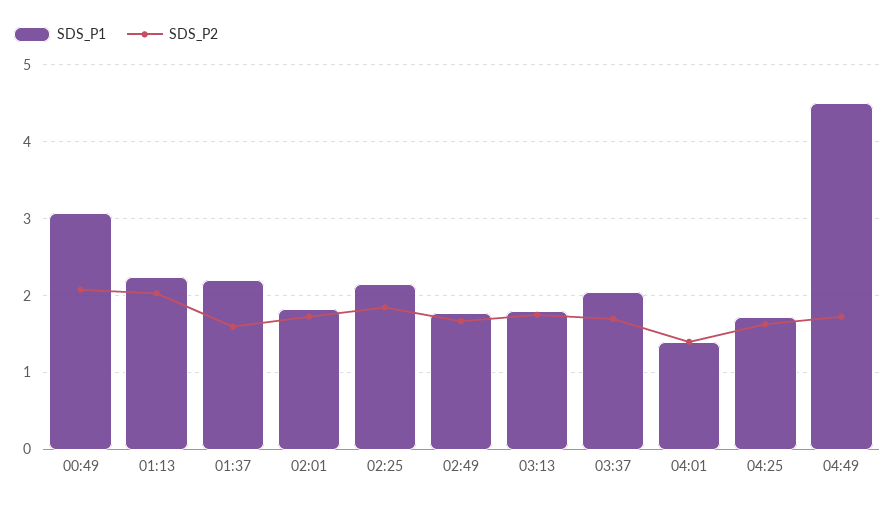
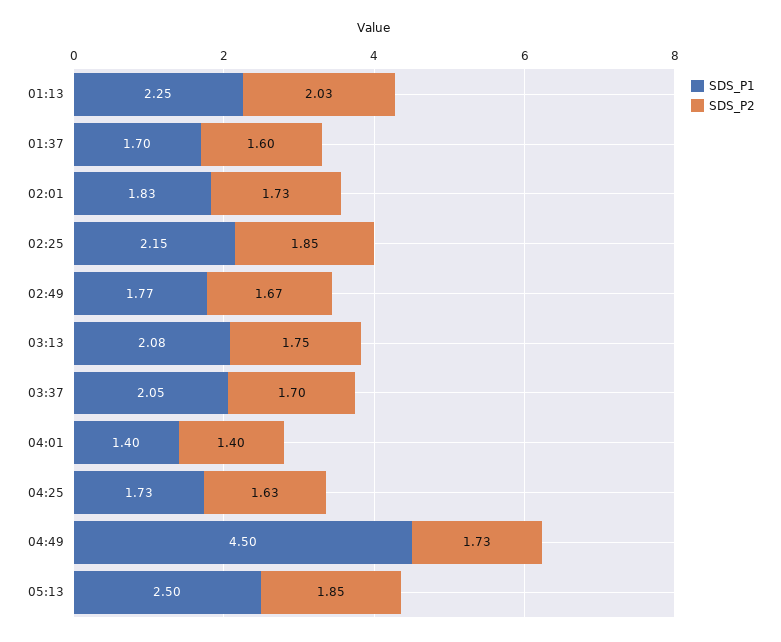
SDS_P1, 00:49: 3.1 -> none
SDS_P2, 00:49: 2.1 -> none
SDS_P1, 01:37: 2.2 -> 1.7
SDS_P1, 03:13: 1.8 -> 2.08
SDS_P1, 05:13: none -> 2.5
SDS_P2, 05:13: none -> 1.85

